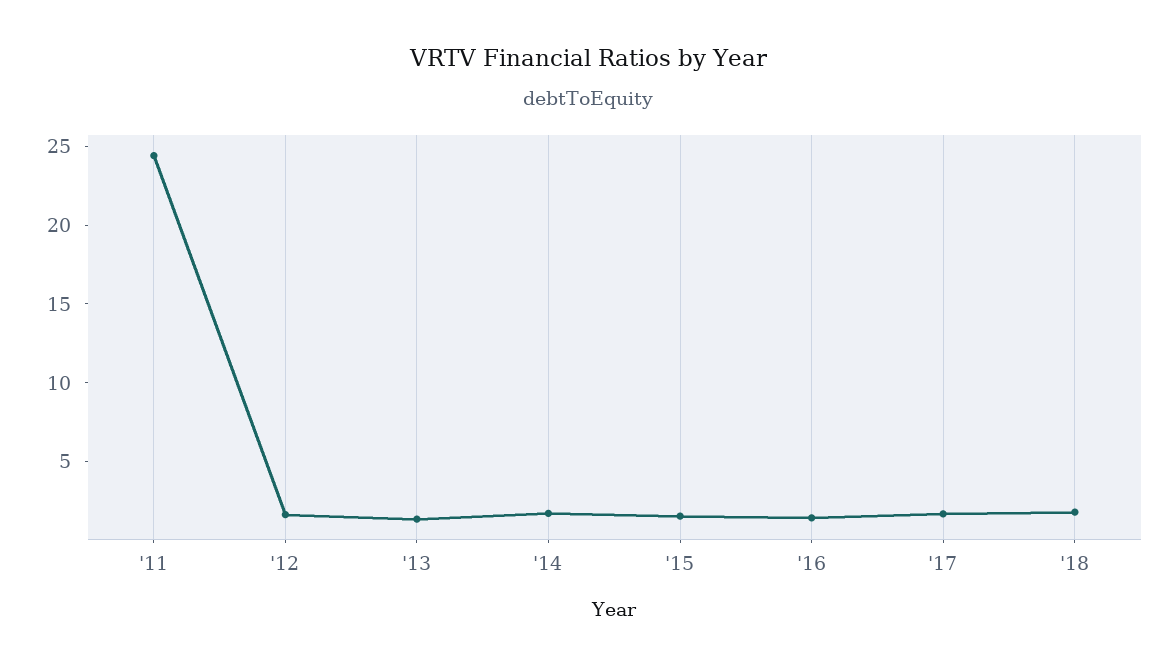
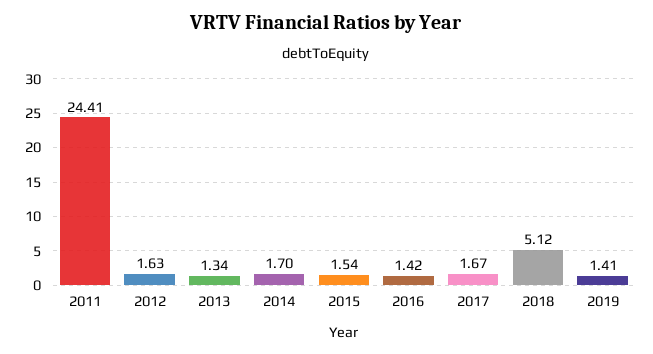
'18: 2 -> 5.12
2019: none -> 1.41

